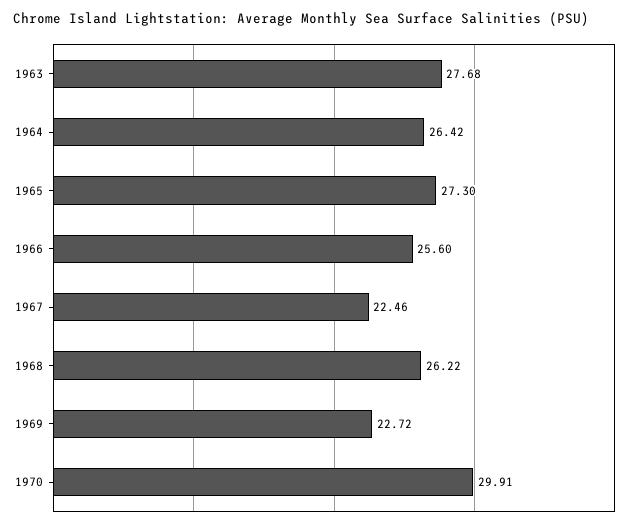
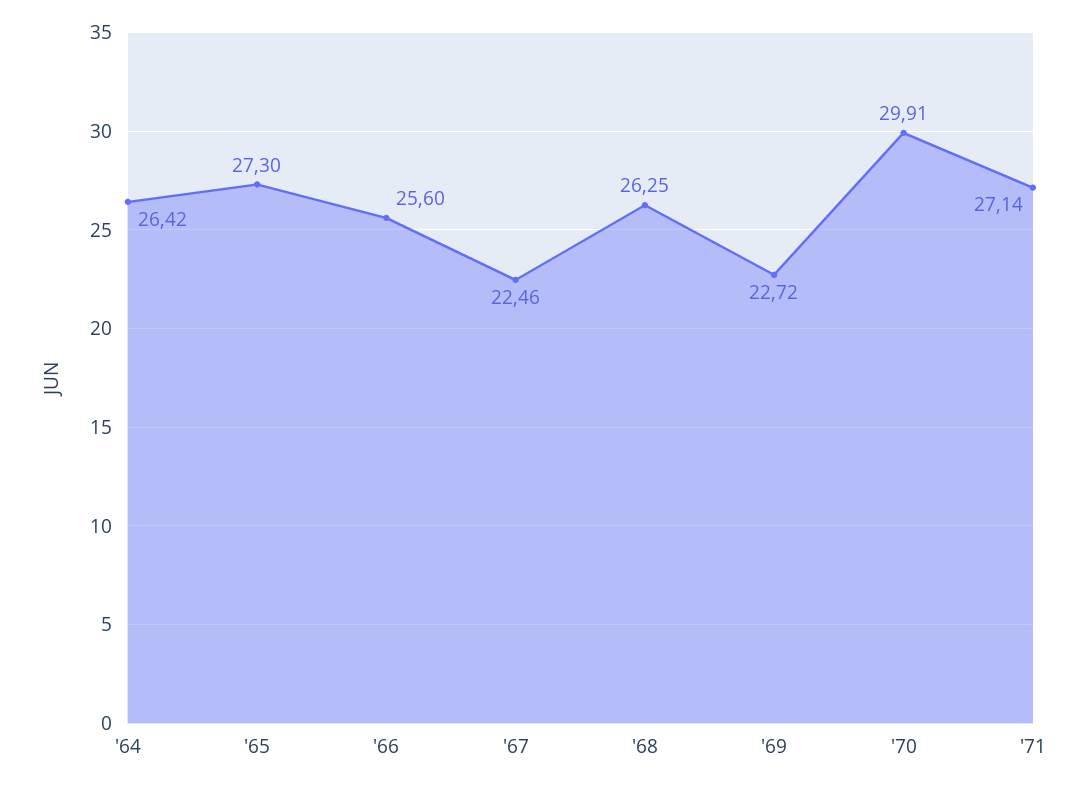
1963: 27.68 -> none
1968: 26.22 -> 26.25
'71: none -> 27.14

